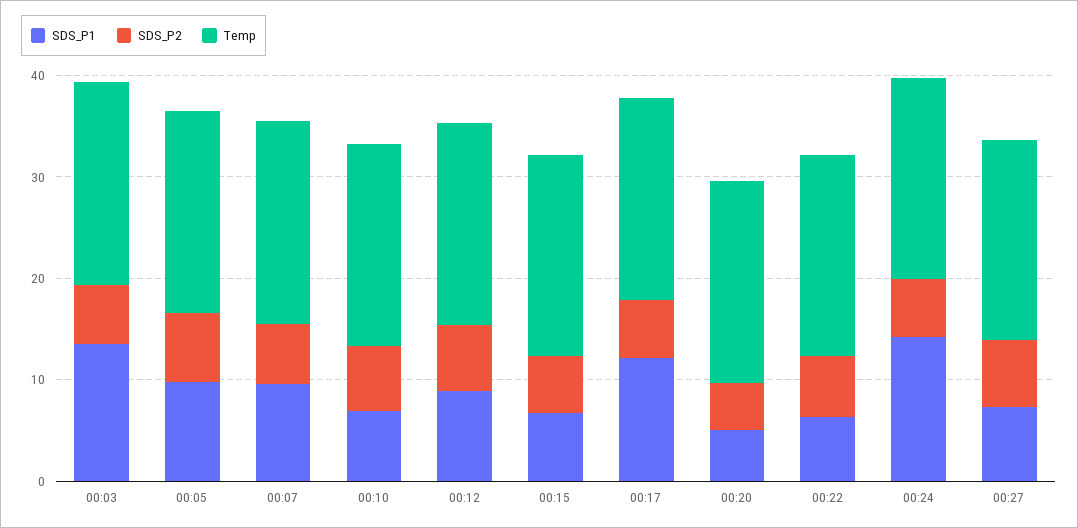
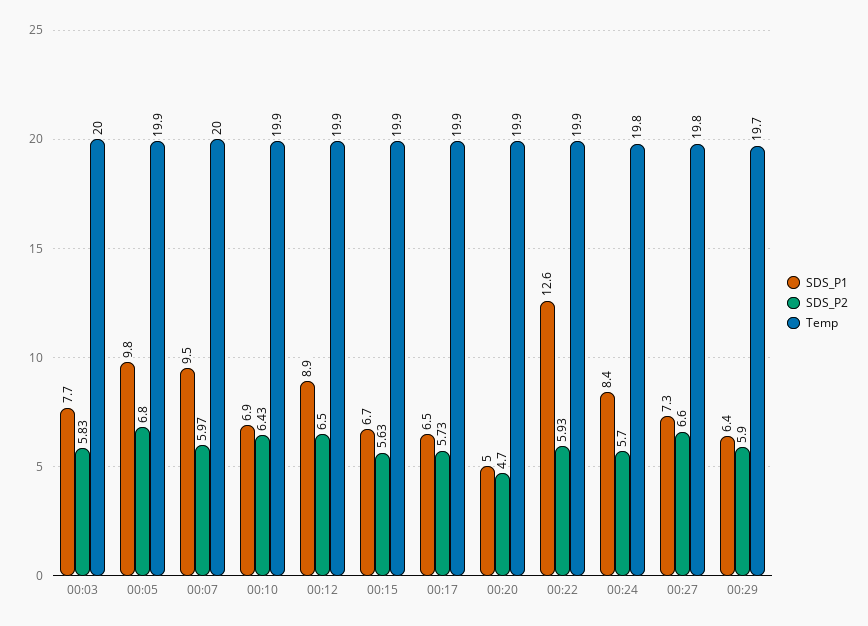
SDS_P1, 00:03: 14 -> 7.7
SDS_P1, 00:17: 12 -> 6.5
SDS_P1, 00:22: 6 -> 12.6
SDS_P1, 00:24: 14 -> 8.4
SDS_P1, 00:29: none -> 6.4
SDS_P2, 00:29: none -> 5.9
Temp, 00:29: none -> 19.7

